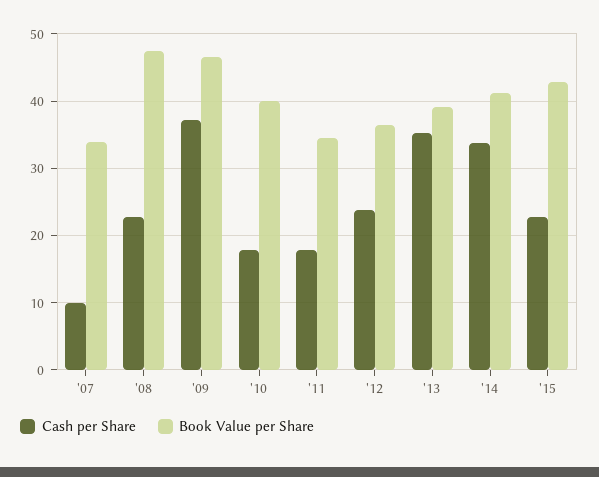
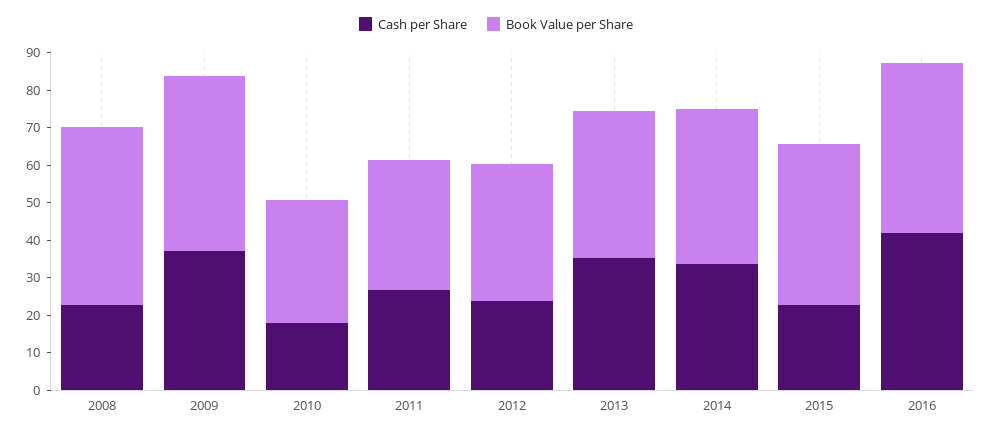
Cash per Share, '07: 10 -> none
Book Value per Share, '07: 34 -> none
Book Value per Share, '10: 40 -> 32.5
Cash per Share, '11: 18 -> 27.5
Cash per Share, 2016: none -> 42.5
Book Value per Share, 2016: none -> 45

